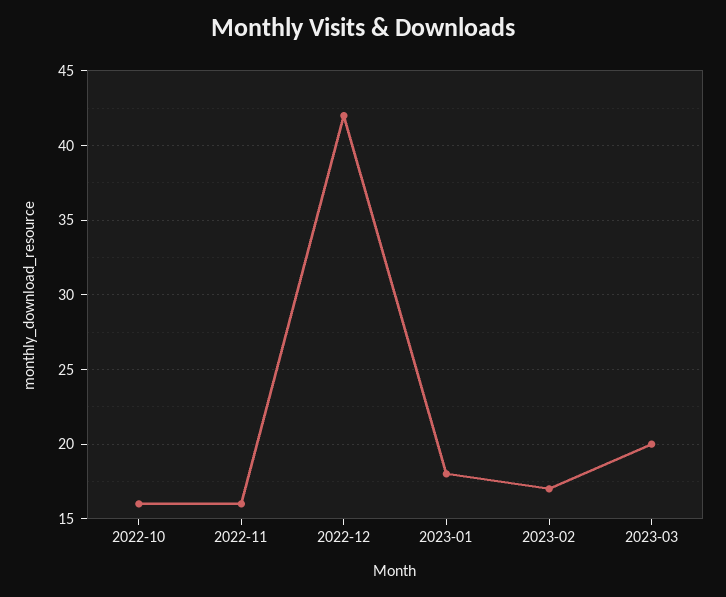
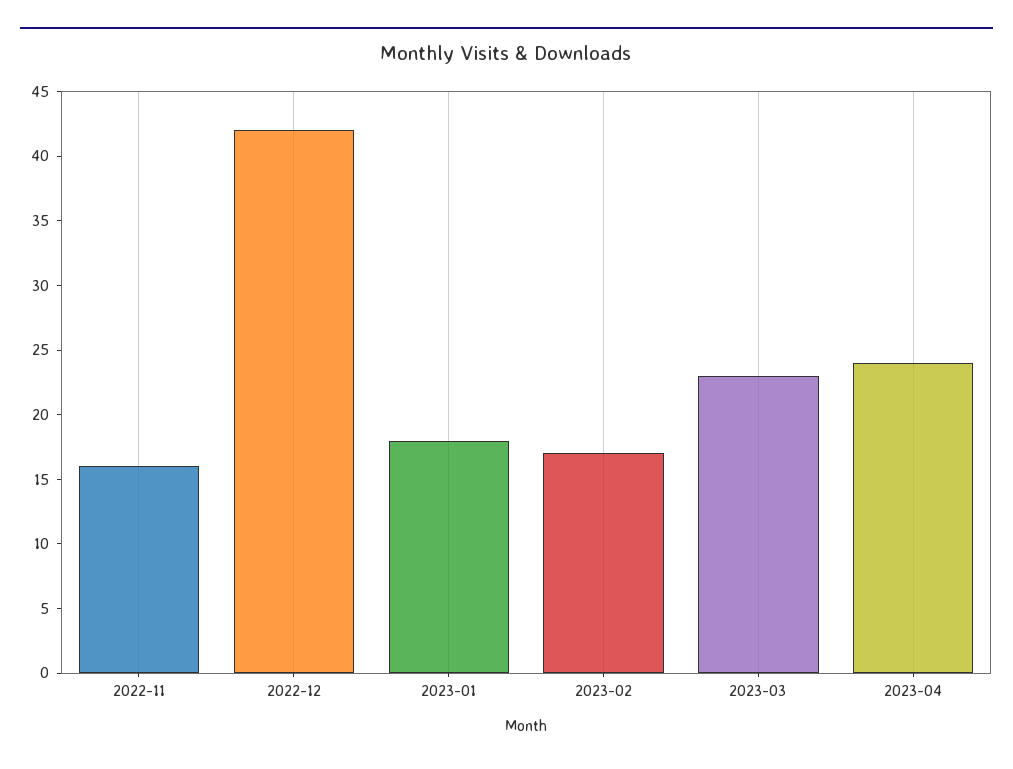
2022-10: 16 -> none
2023-03: 20 -> 23
2023-04: none -> 24

